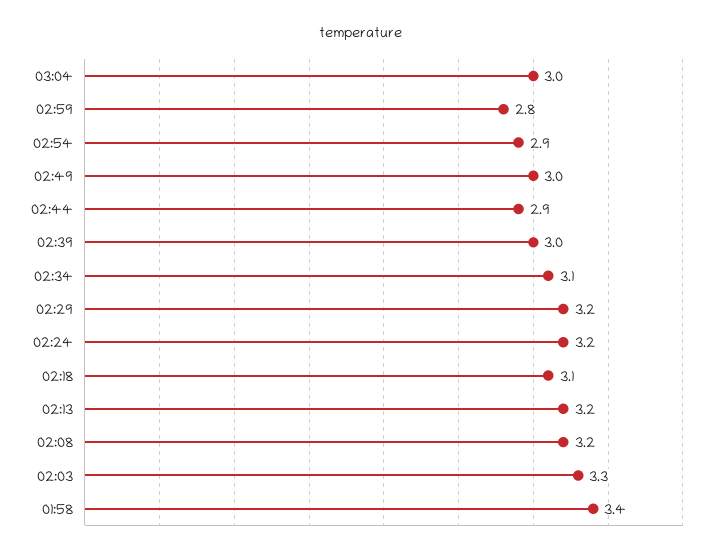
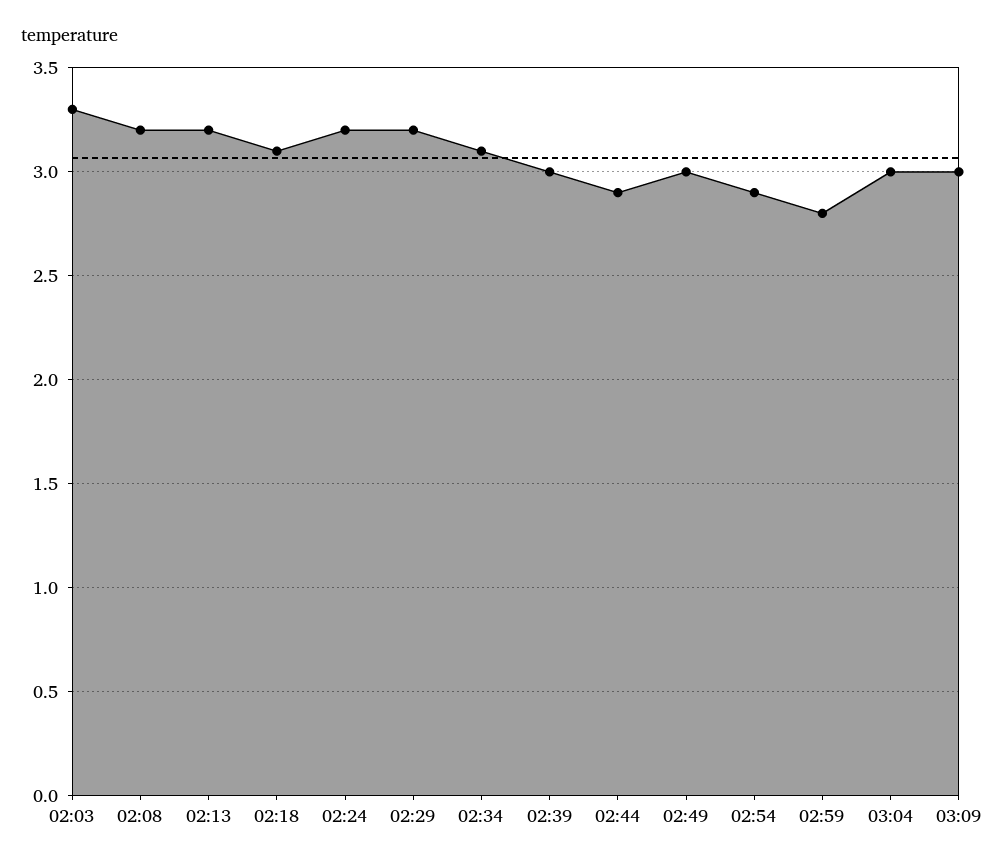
01:58: 3.4 -> none
03:09: none -> 3

